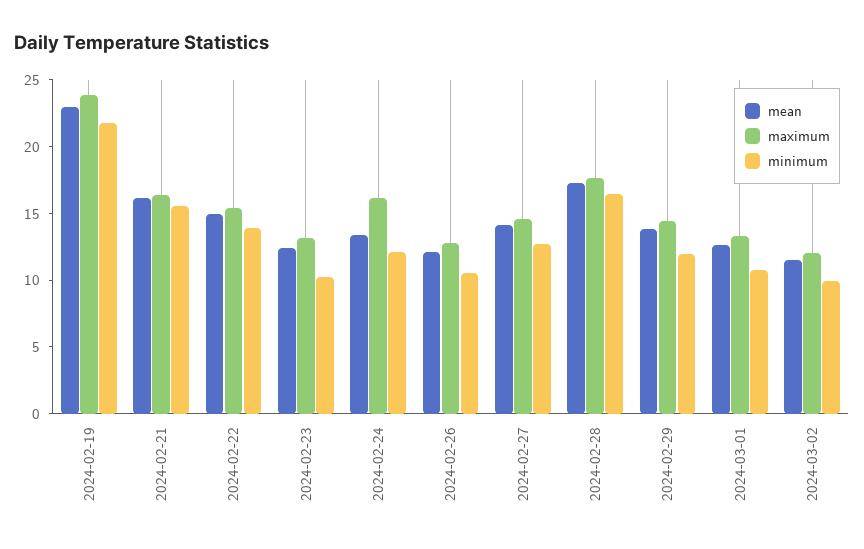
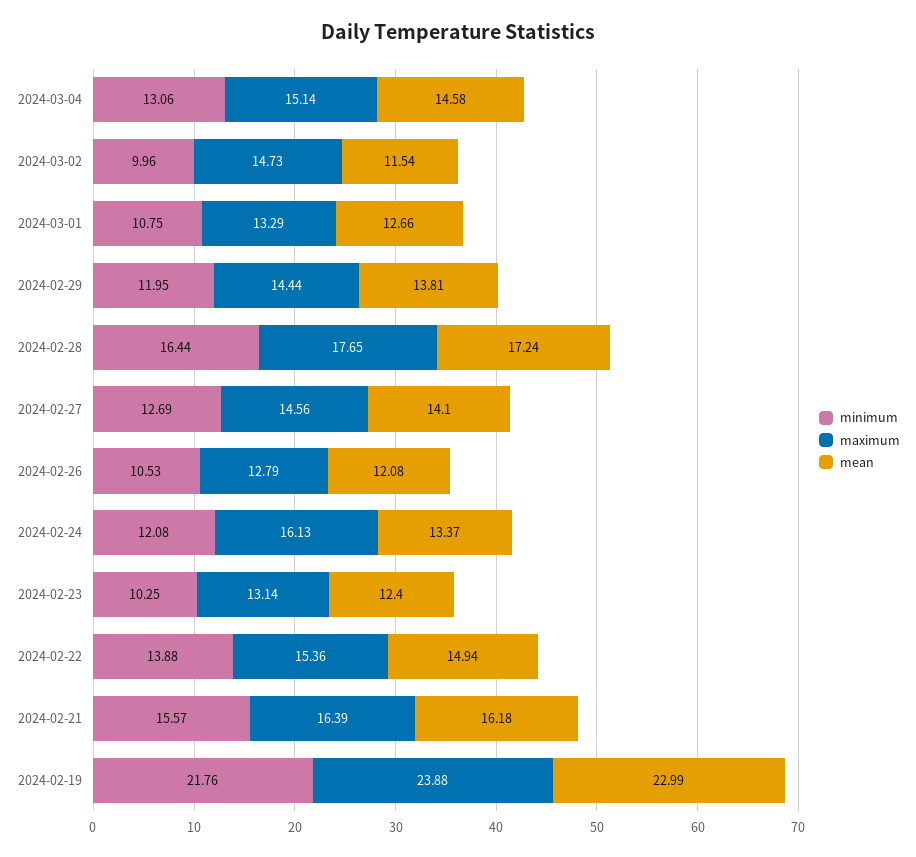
maximum, 2024-03-02: 12 -> 14.73
minimum, 2024-03-04: none -> 13.06
maximum, 2024-03-04: none -> 15.14
mean, 2024-03-04: none -> 14.58

